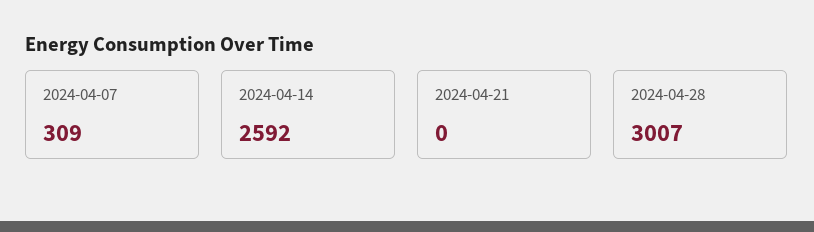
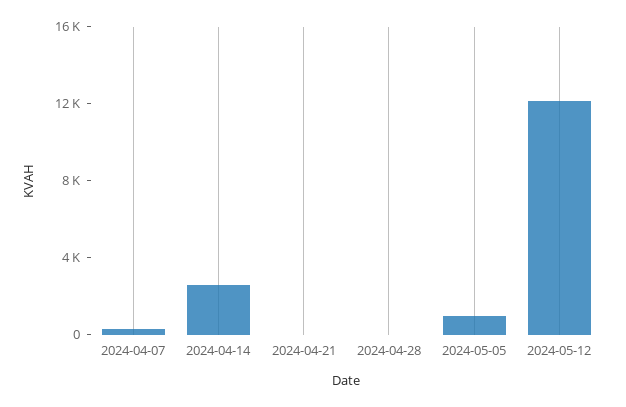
2024-04-28: 3007 -> 0
2024-05-05: none -> 1000
2024-05-12: none -> 12000

